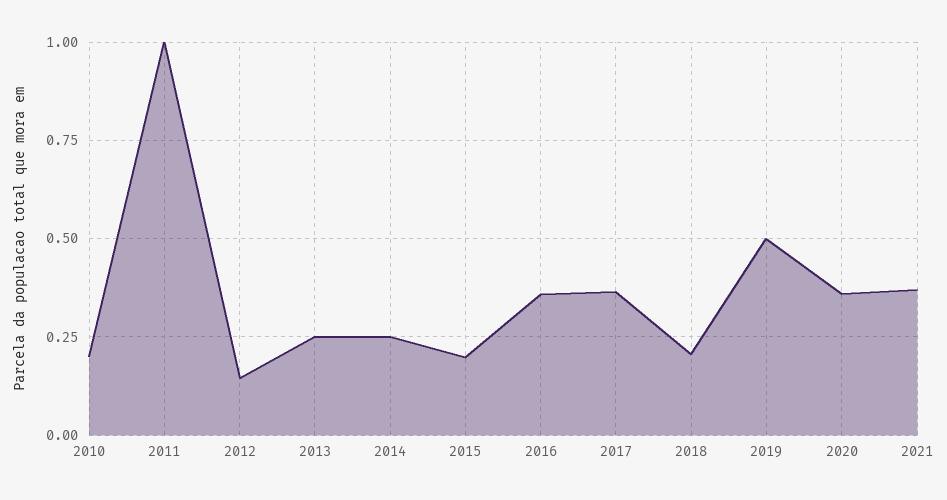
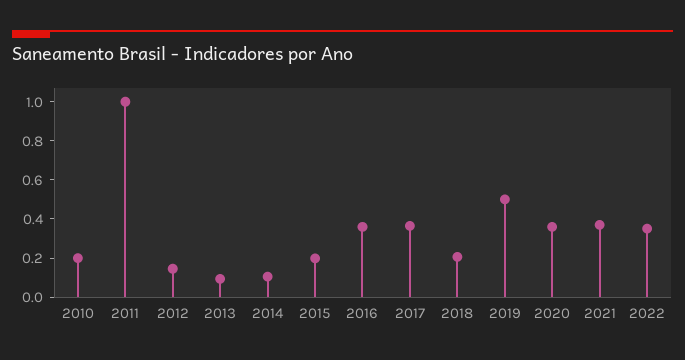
2013: 0.25 -> 0.1
2014: 0.25 -> 0.1
2022: none -> 0.35

